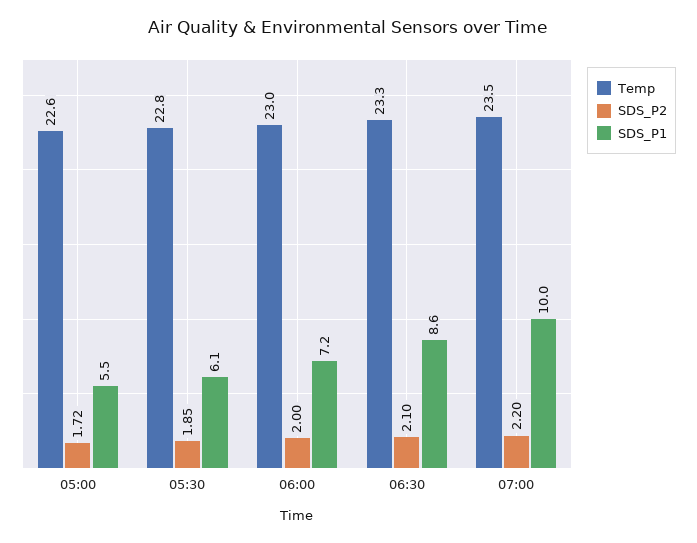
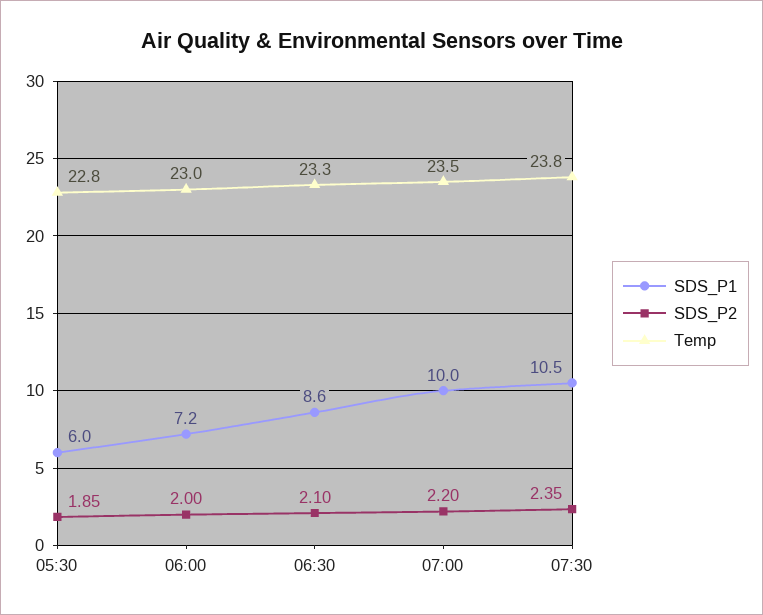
Temp, 05:00: 22.6 -> none
SDS_P2, 05:00: 1.72 -> none
SDS_P1, 05:00: 5.5 -> none
SDS_P1, 05:30: 6.1 -> 6
SDS_P1, 07:30: none -> 10.5
SDS_P2, 07:30: none -> 2.35
Temp, 07:30: none -> 23.8

